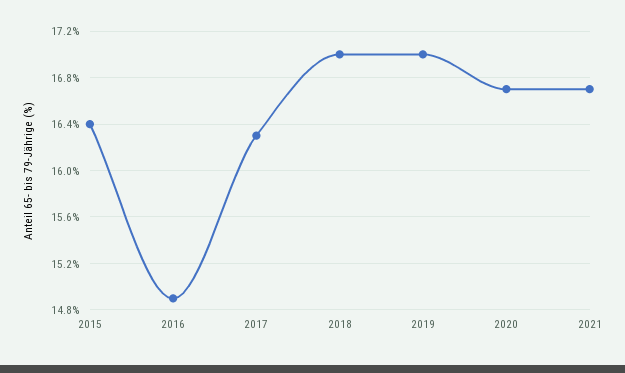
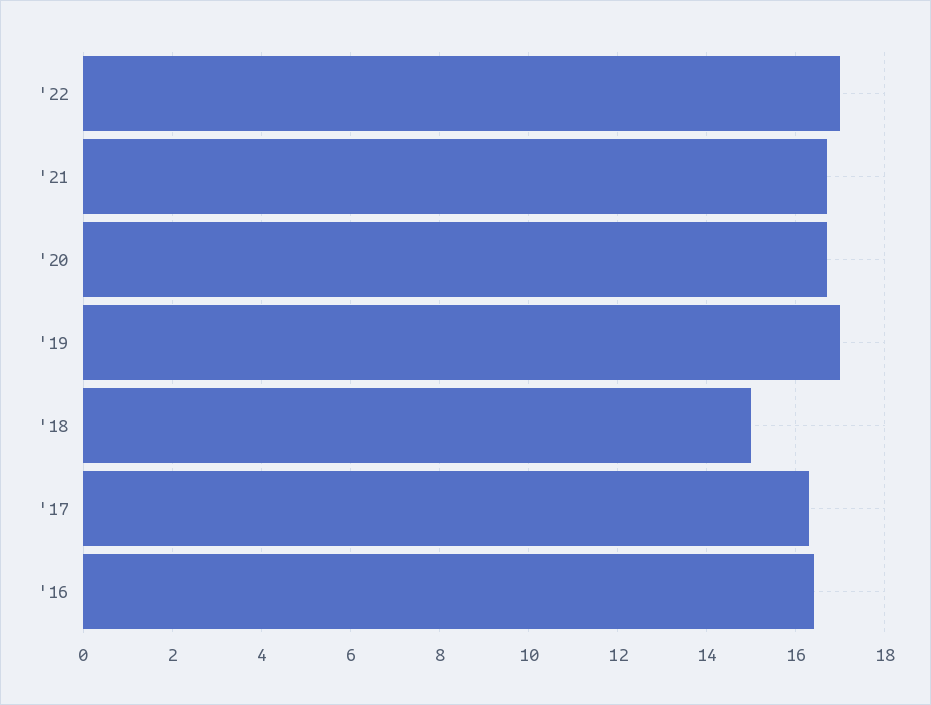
2015: 16.4 -> none
2016: 14.9 -> 16.5
2018: 17 -> 15
'22: none -> 17

